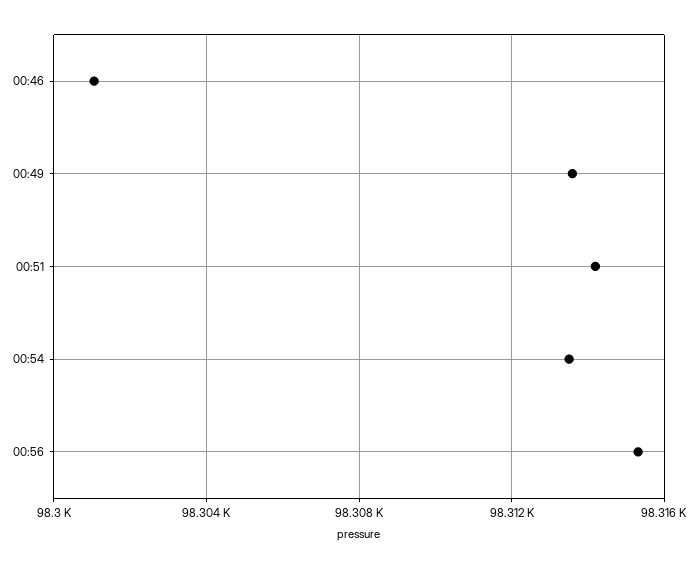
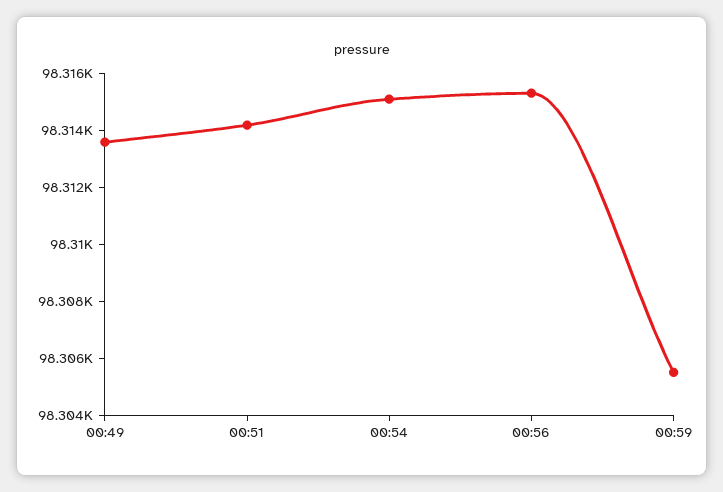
00:46: 98301 -> none
00:54: 98313.5 -> 98315
00:59: none -> 98305.5

